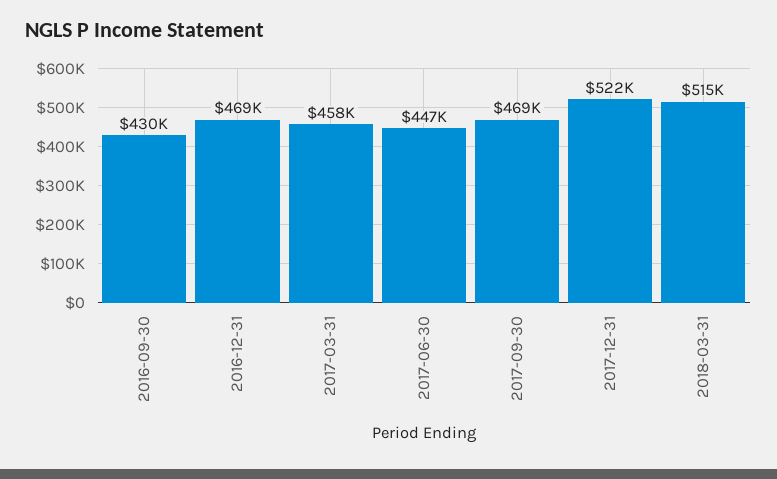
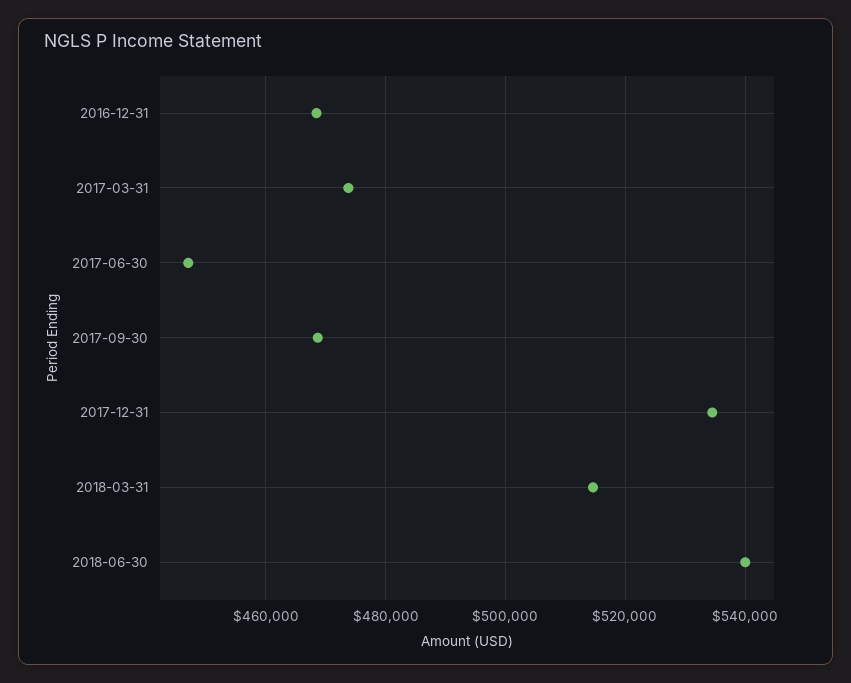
2016-09-30: 430000 -> none
2017-03-31: 458000 -> 474000
2017-12-31: 522000 -> 534000
2018-06-30: none -> 540000

